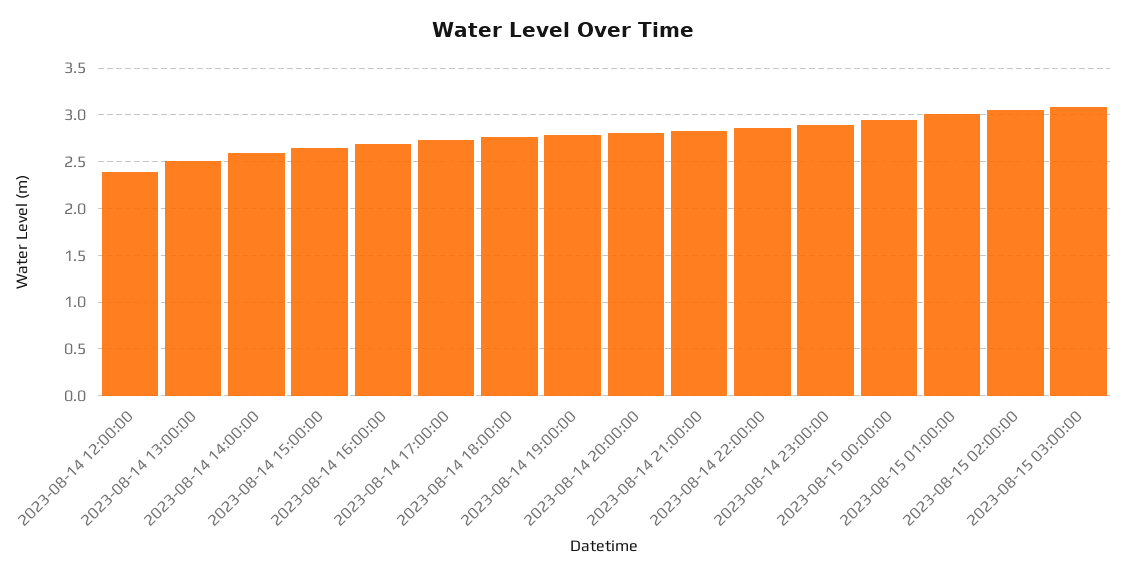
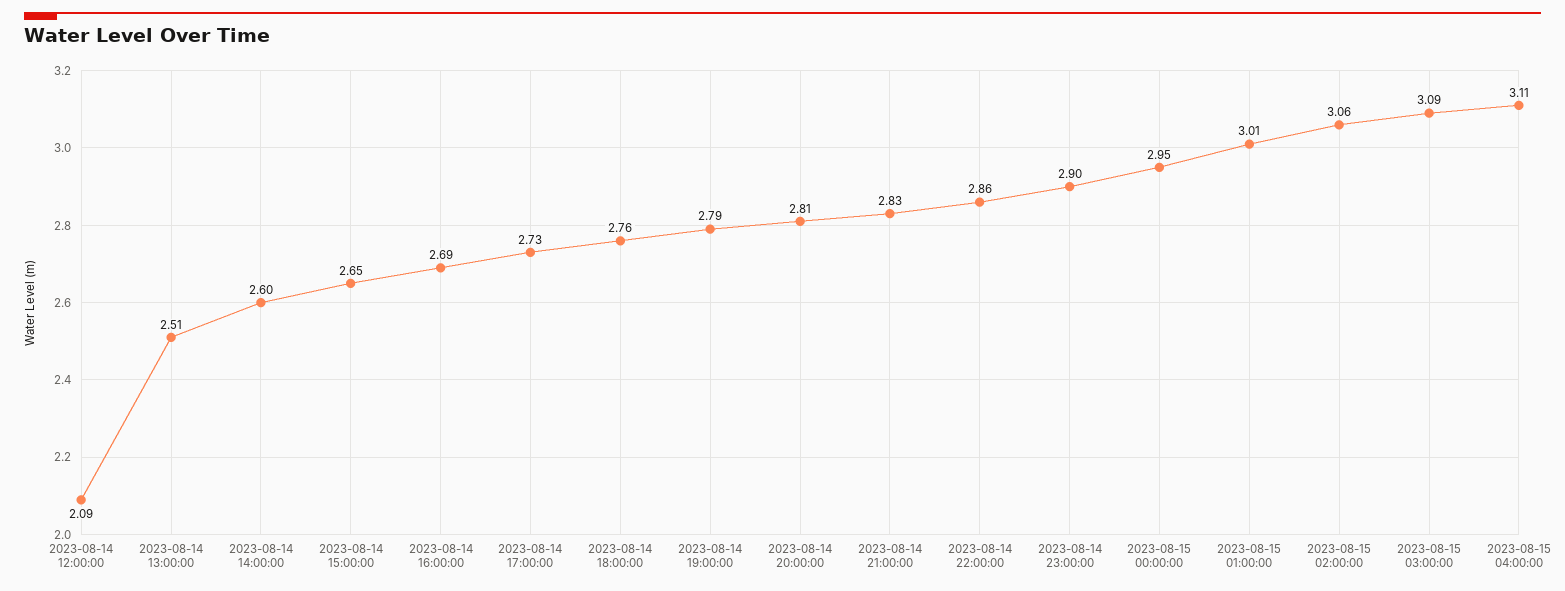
2023-08-14 12:00:00: 2.4 -> 2.09
2023-08-15 04:00:00: none -> 3.11

